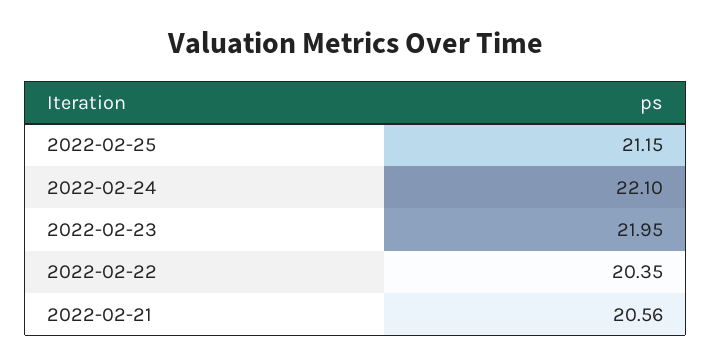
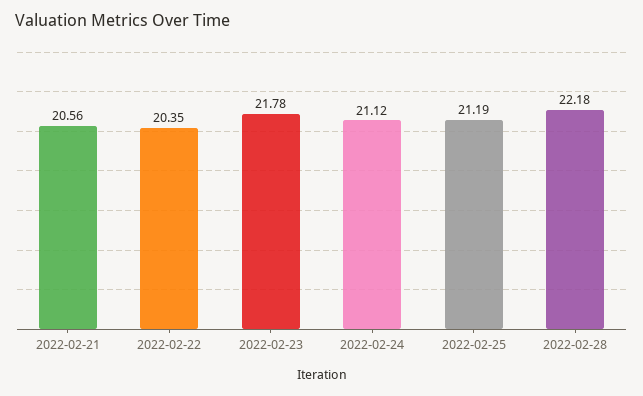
2022-02-25: 21.15 -> 21.19
2022-02-24: 22.1 -> 21.12
2022-02-23: 21.95 -> 21.78
2022-02-28: none -> 22.18

